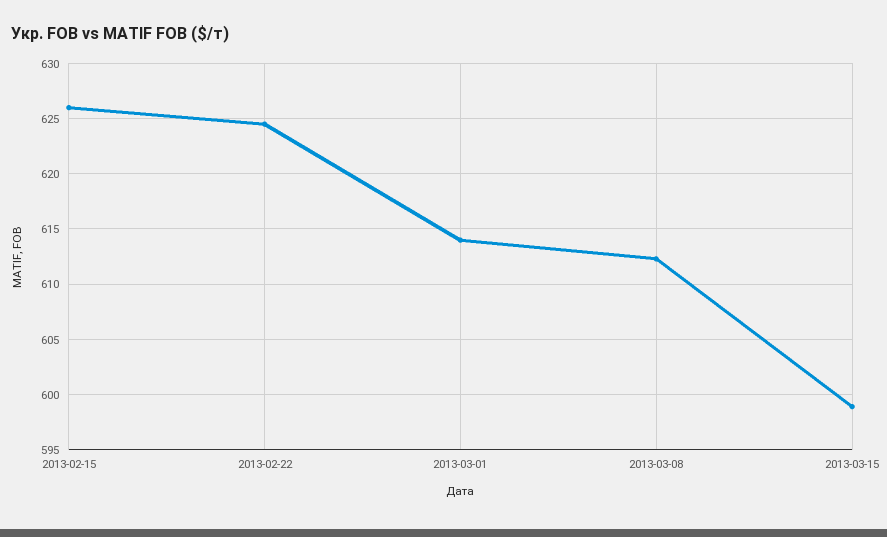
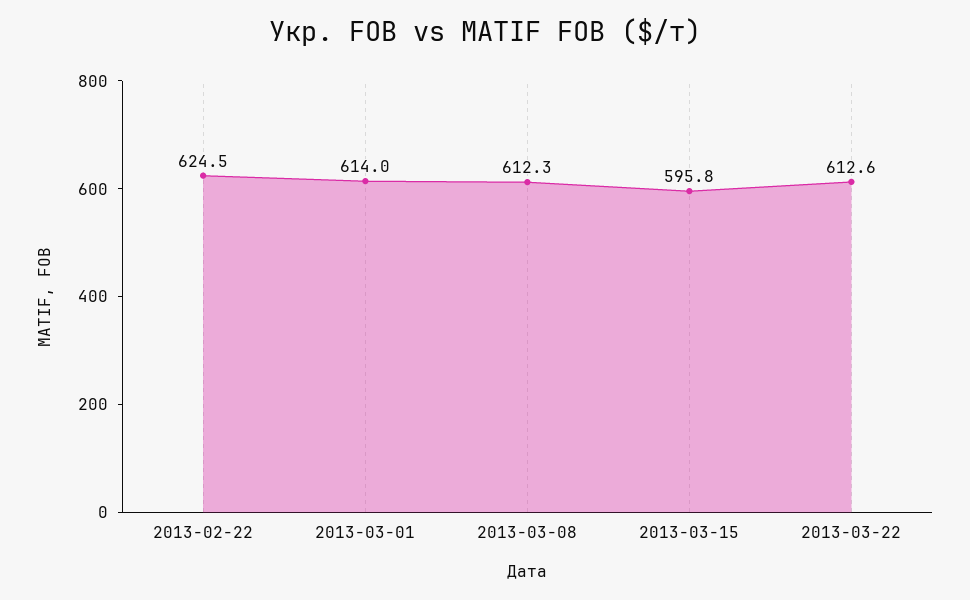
2013-02-15: 626 -> none
2013-03-15: 599 -> 595.8
2013-03-22: none -> 612.6

